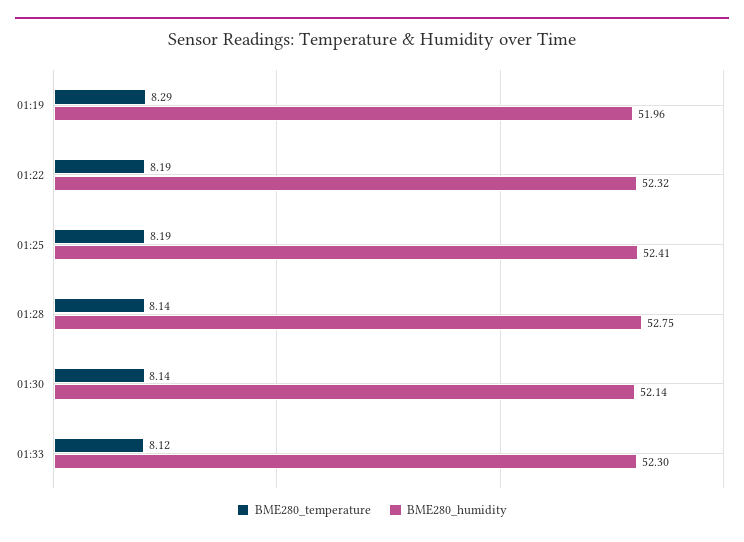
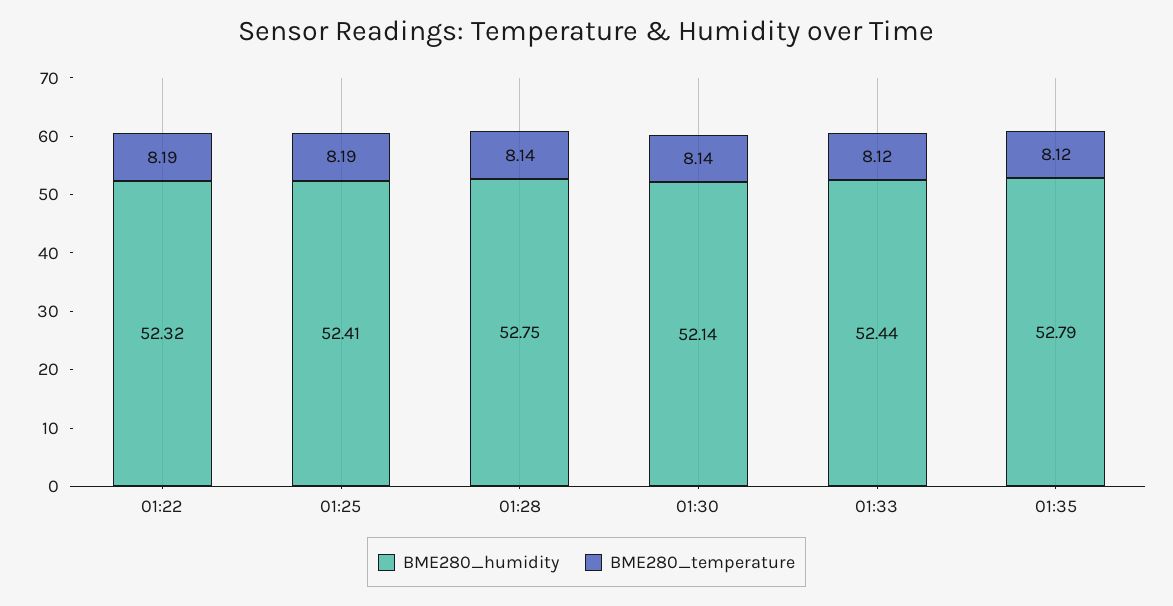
BME280_temperature, 01:19: 8.29 -> none
BME280_humidity, 01:19: 51.96 -> none
BME280_humidity, 01:33: 52.3 -> 52.44
BME280_humidity, 01:35: none -> 52.79
BME280_temperature, 01:35: none -> 8.12

